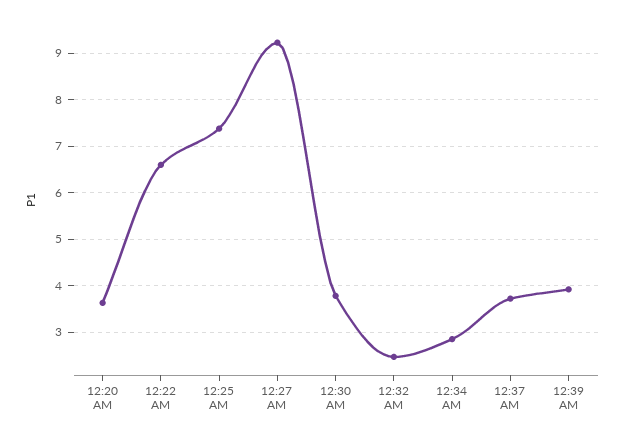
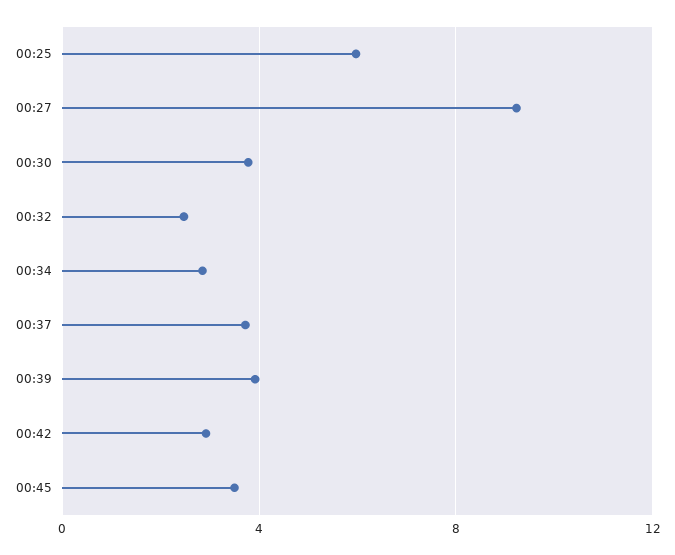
12:20 AM: 3.6 -> none
12:22 AM: 6.6 -> none
12:25 AM: 7.4 -> 6
00:42: none -> 3
00:45: none -> 3.5

